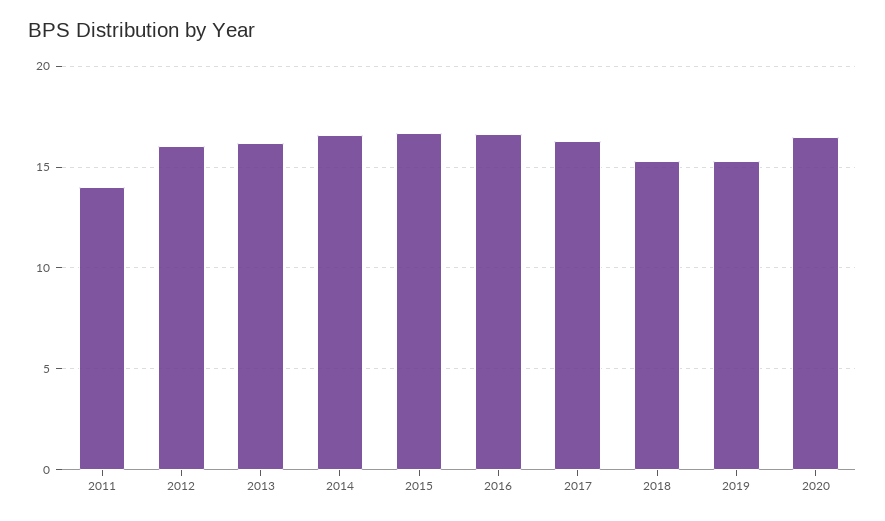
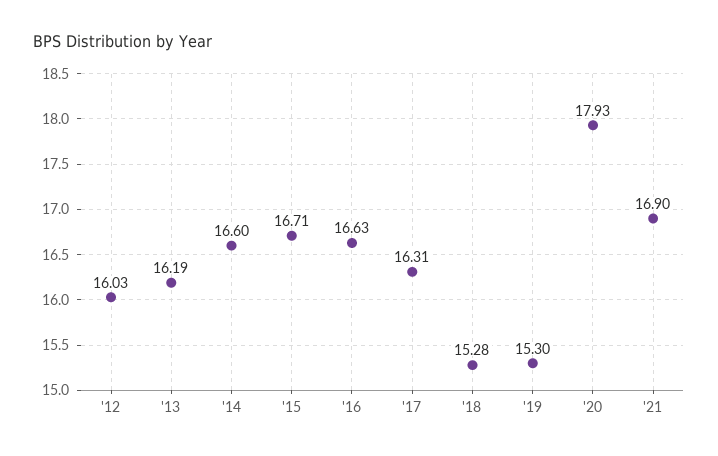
2011: 14 -> none
2020: 16.5 -> 17.93
'21: none -> 16.9

